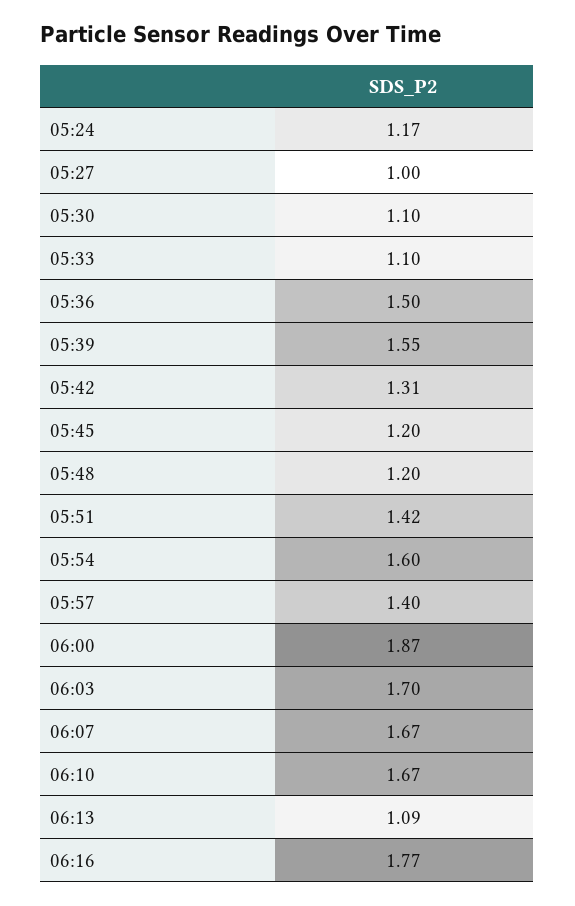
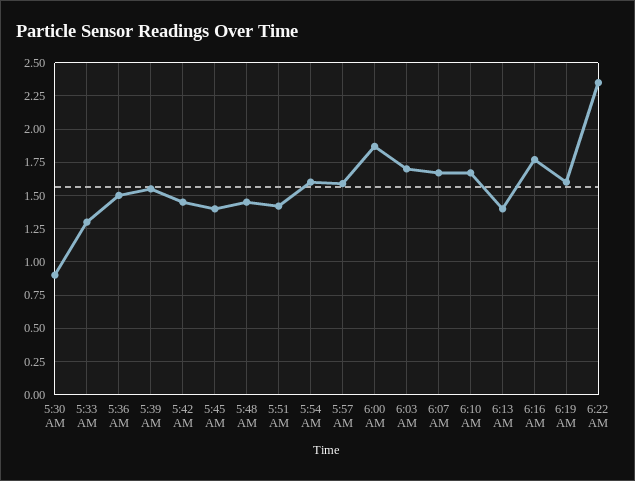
05:24: 1.17 -> none
05:27: 1 -> none
05:30: 1.1 -> 0.9
05:33: 1.1 -> 1.3
05:42: 1.31 -> 1.45
05:45: 1.2 -> 1.4
05:48: 1.2 -> 1.45
05:57: 1.4 -> 1.6
06:13: 1.09 -> 1.4
6:19 AM: none -> 1.6
6:22 AM: none -> 2.35

